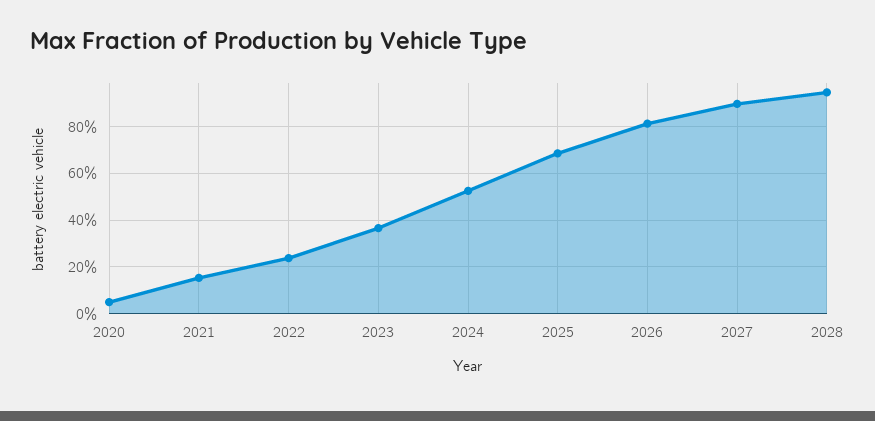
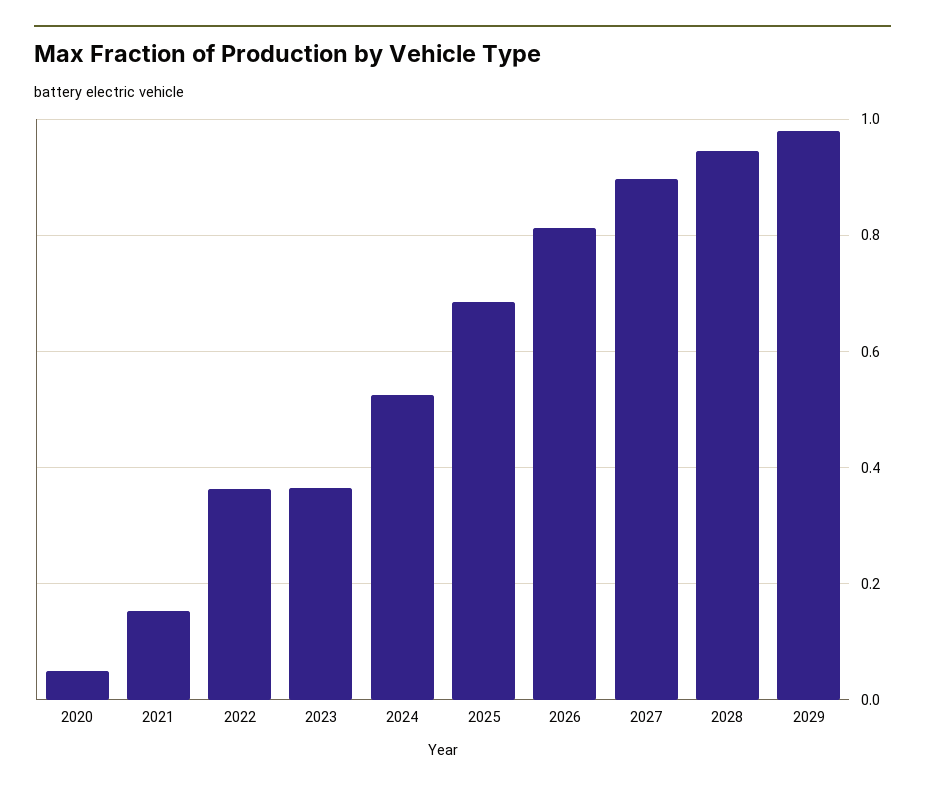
2022: 0.25 -> 0.36
2029: none -> 0.98

